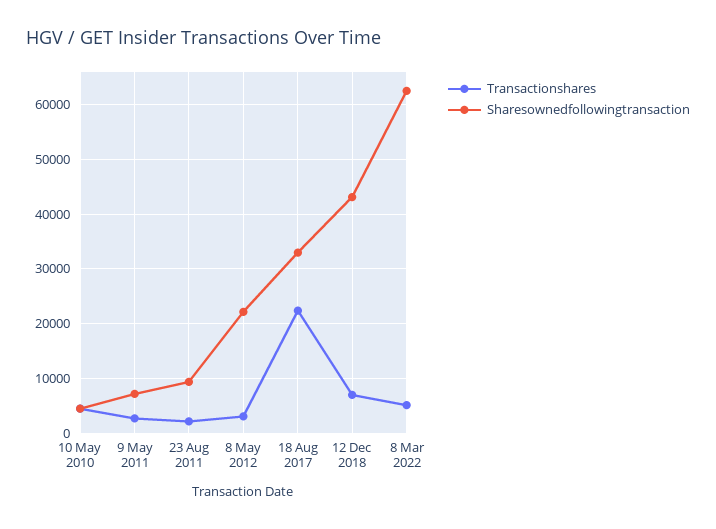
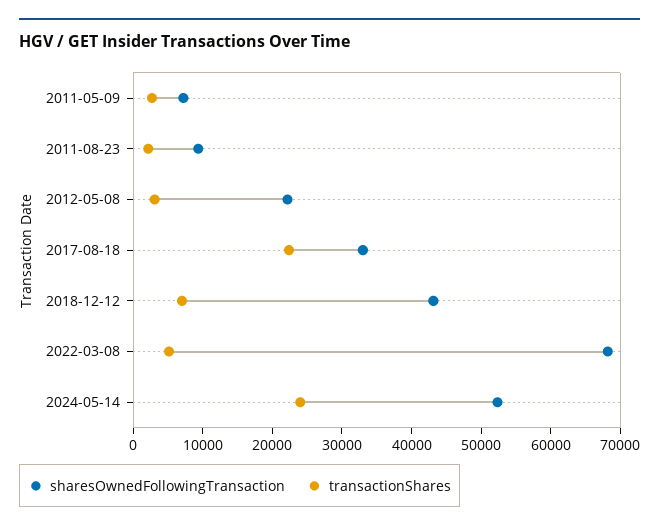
Transactionshares, 10 May 2010: 4000 -> none
Sharesownedfollowingtransaction, 10 May 2010: 4000 -> none
Sharesownedfollowingtransaction, 8 Mar 2022: 62000 -> 68000
Sharesownedfollowingtransaction, 2024-05-14: none -> 52000
Transactionshares, 2024-05-14: none -> 24000

